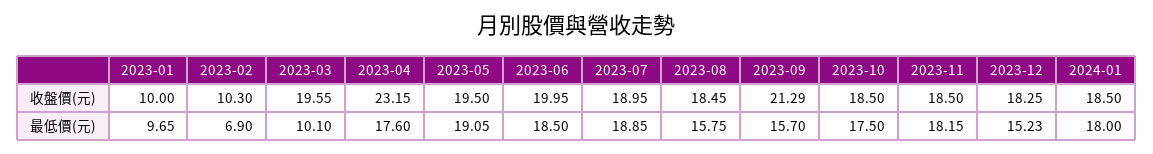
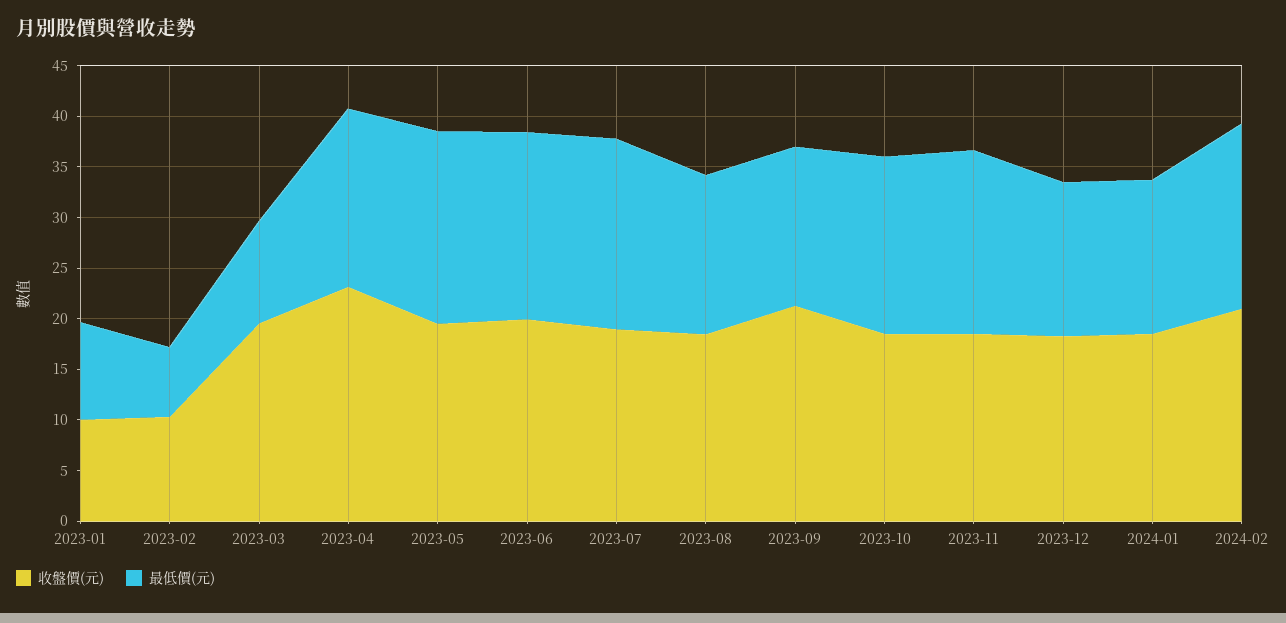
最低價(元), 2024-01: 18 -> 15
收盤價(元), 2024-02: none -> 21
最低價(元), 2024-02: none -> 18

